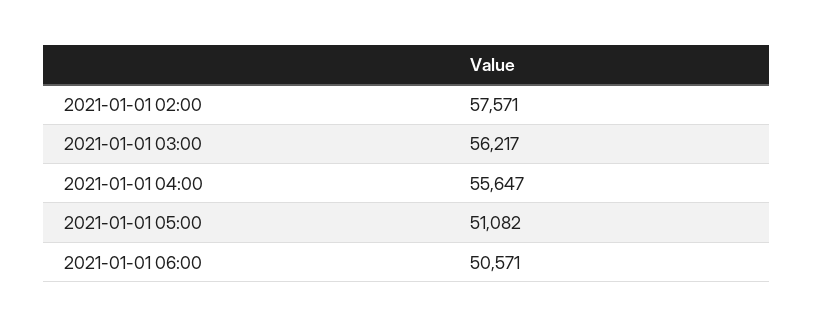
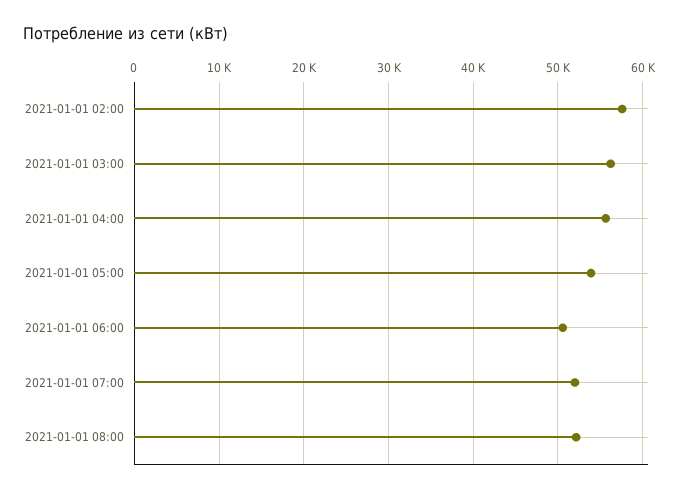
2021-01-01 05:00: 51082 -> 54000
2021-01-01 07:00: none -> 52000
2021-01-01 08:00: none -> 52000

